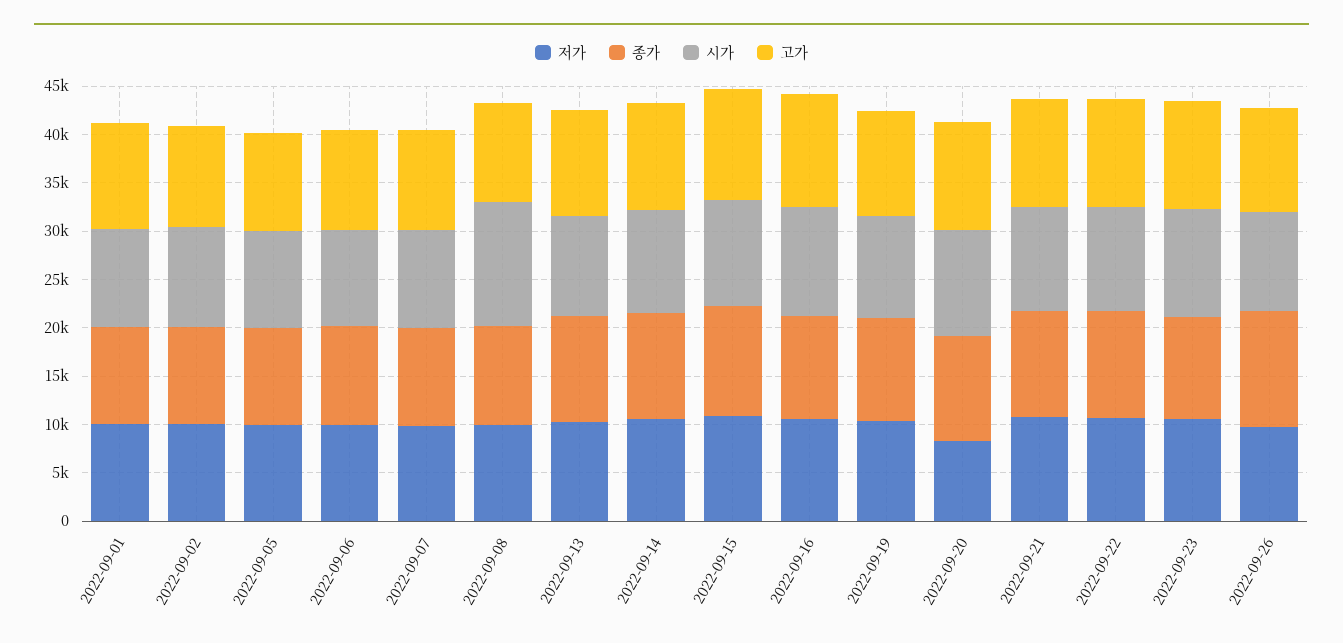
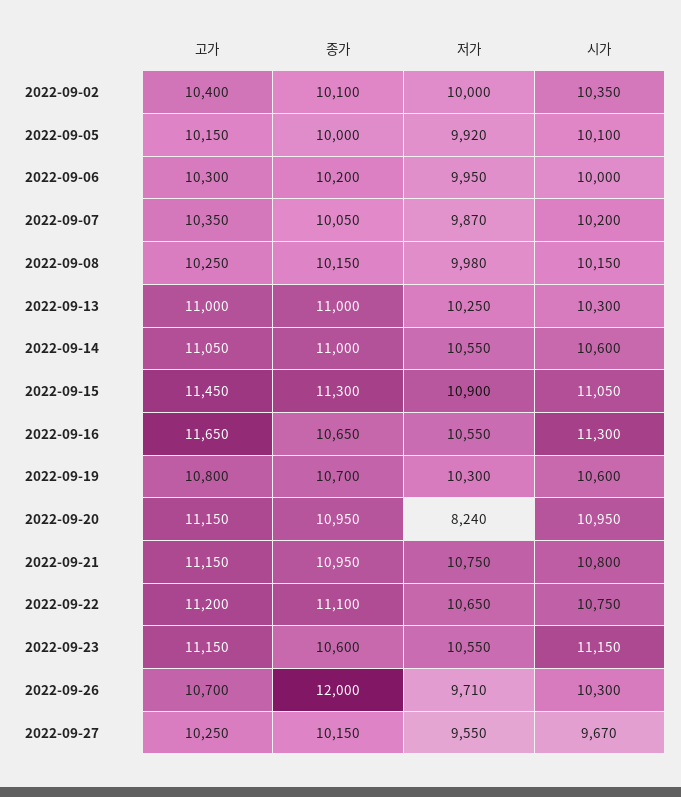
저가, 2022-09-01: 10000 -> none
종가, 2022-09-01: 10000 -> none
시가, 2022-09-01: 10000 -> none
고가, 2022-09-01: 11000 -> none
시가, 2022-09-08: 13000 -> 10150
고가, 2022-09-27: none -> 10250
종가, 2022-09-27: none -> 10150
저가, 2022-09-27: none -> 9550
시가, 2022-09-27: none -> 9670

